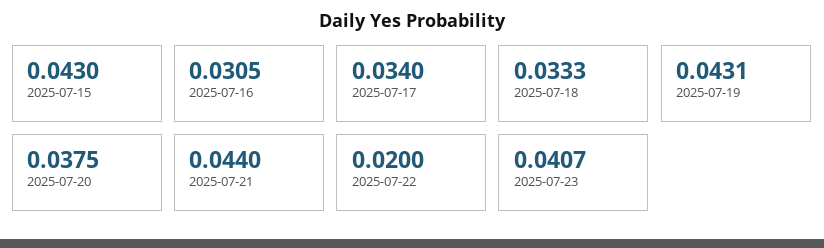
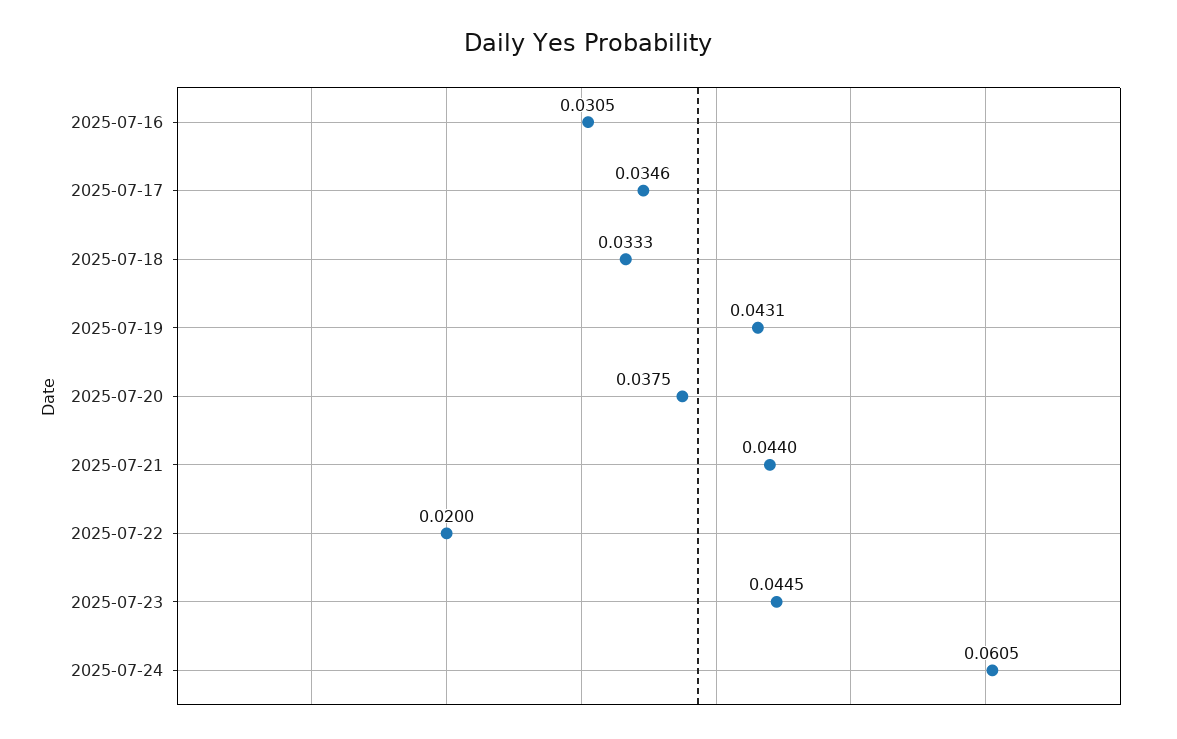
2025-07-15: 0.043 -> none
2025-07-17: 0.034 -> 0.0346
2025-07-23: 0.0407 -> 0.0445
2025-07-24: none -> 0.0605

